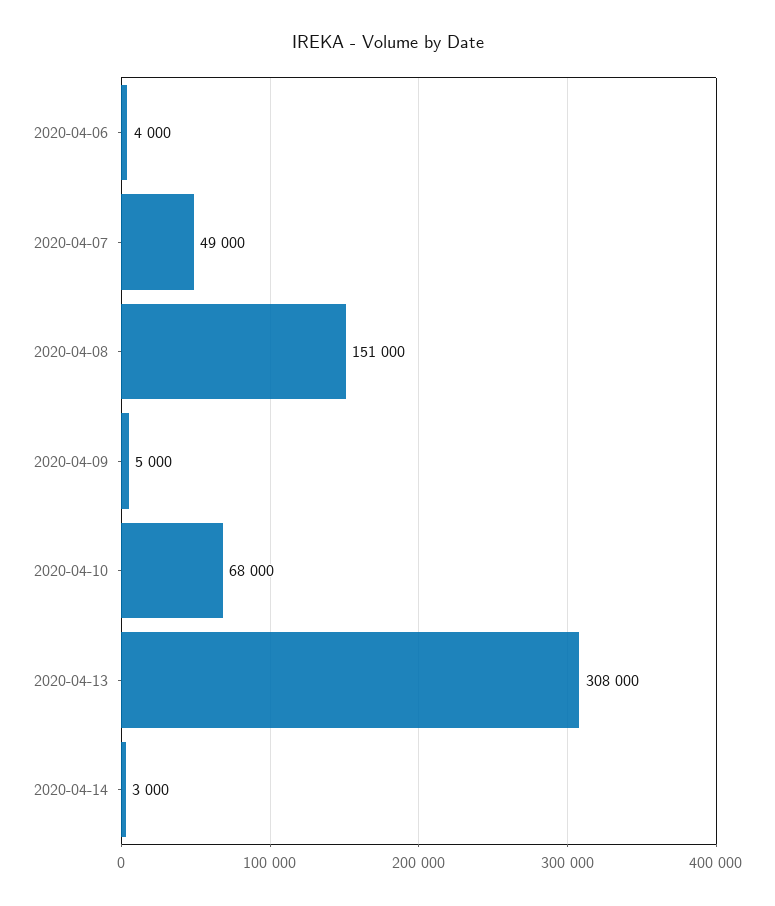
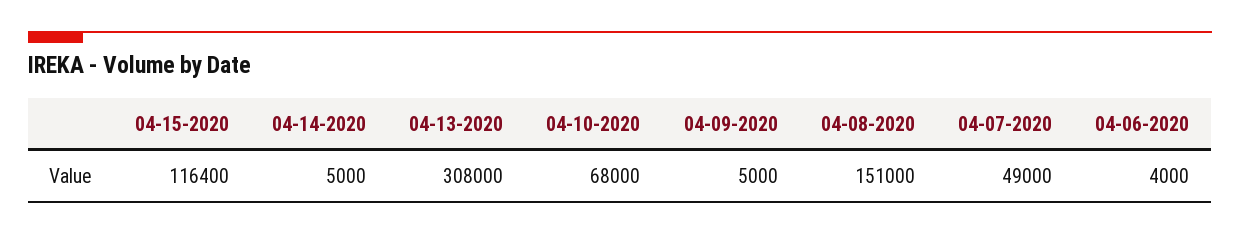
2020-04-14: 3000 -> 5000
04-15-2020: none -> 116400

